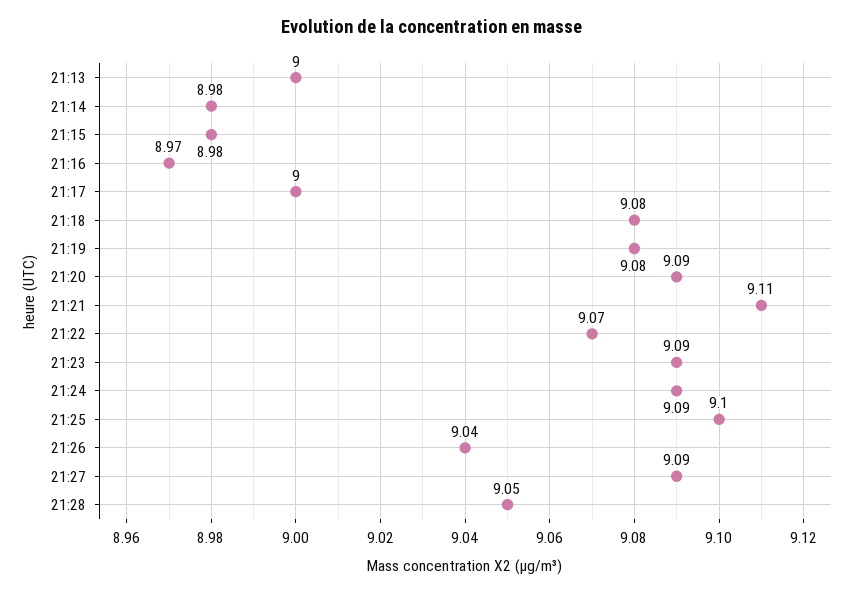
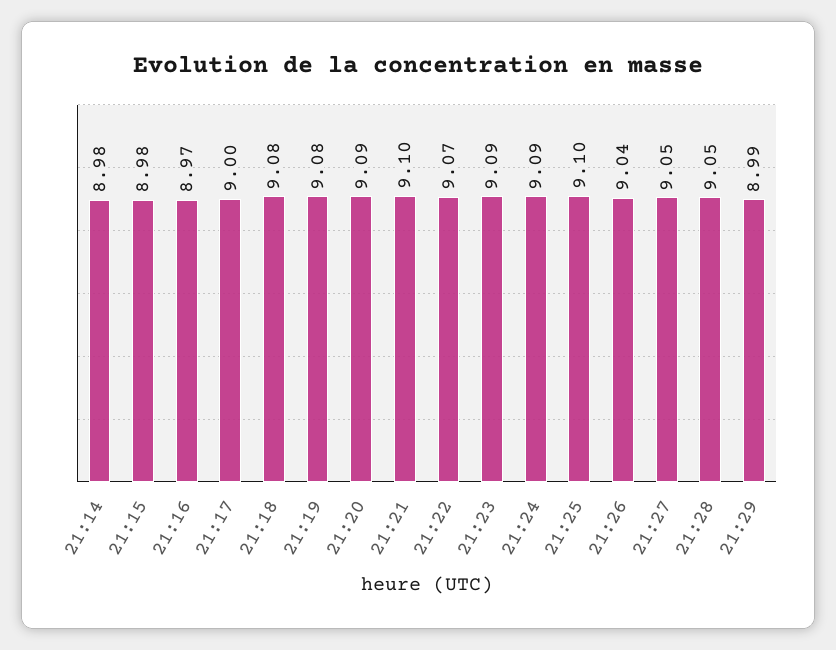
21:13: 9 -> none
21:21: 9.11 -> 9.1
21:27: 9.09 -> 9.05
21:29: none -> 8.99

